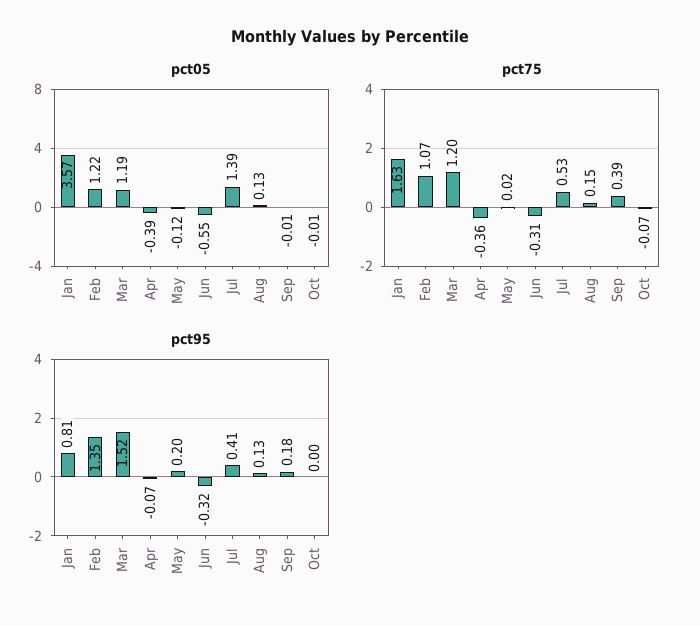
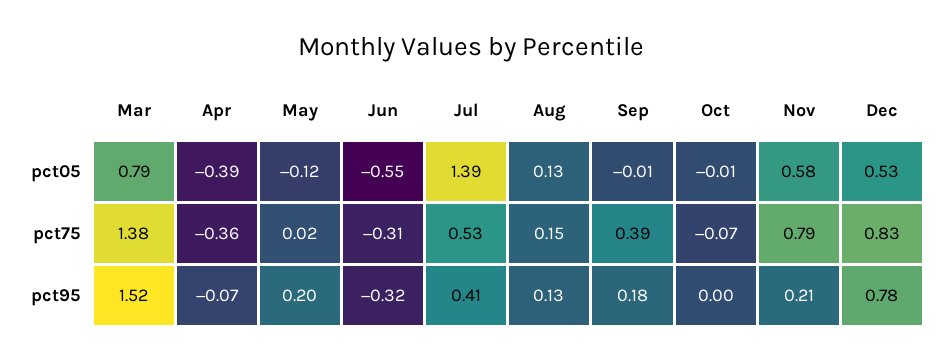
pct05, Jan: 3.57 -> none
pct05, Feb: 1.22 -> none
pct05, Mar: 1.19 -> 0.79
pct75, Jan: 1.63 -> none
pct75, Feb: 1.07 -> none
pct75, Mar: 1.2 -> 1.38
pct95, Jan: 0.81 -> none
pct95, Feb: 1.35 -> none
pct05, Nov: none -> 0.58
pct05, Dec: none -> 0.53
pct75, Nov: none -> 0.79
pct75, Dec: none -> 0.83
pct95, Nov: none -> 0.21
pct95, Dec: none -> 0.78

